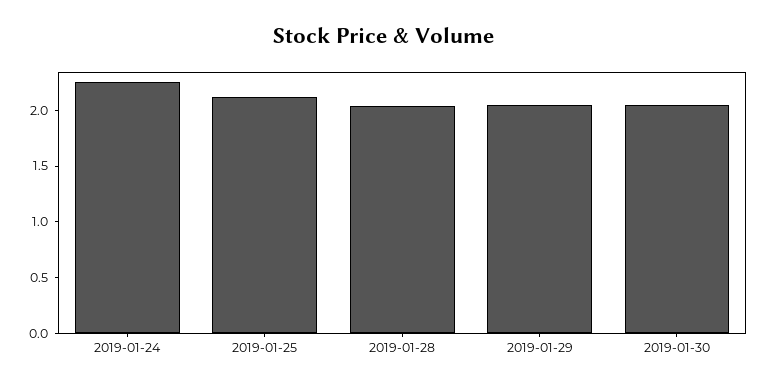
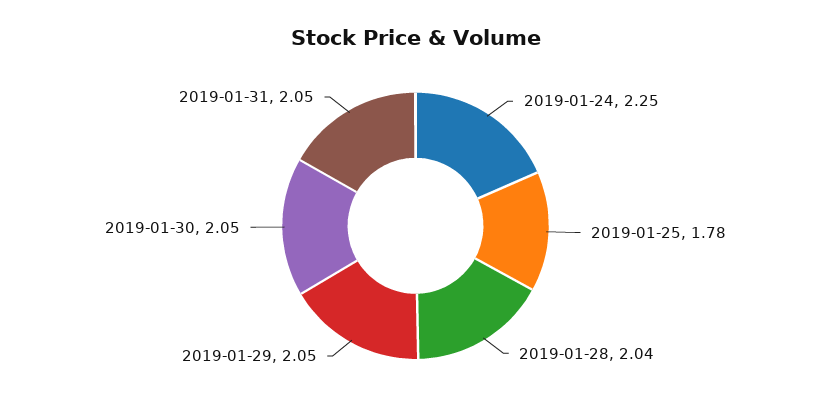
2019-01-25: 2.1 -> 1.78
2019-01-31: none -> 2.05

